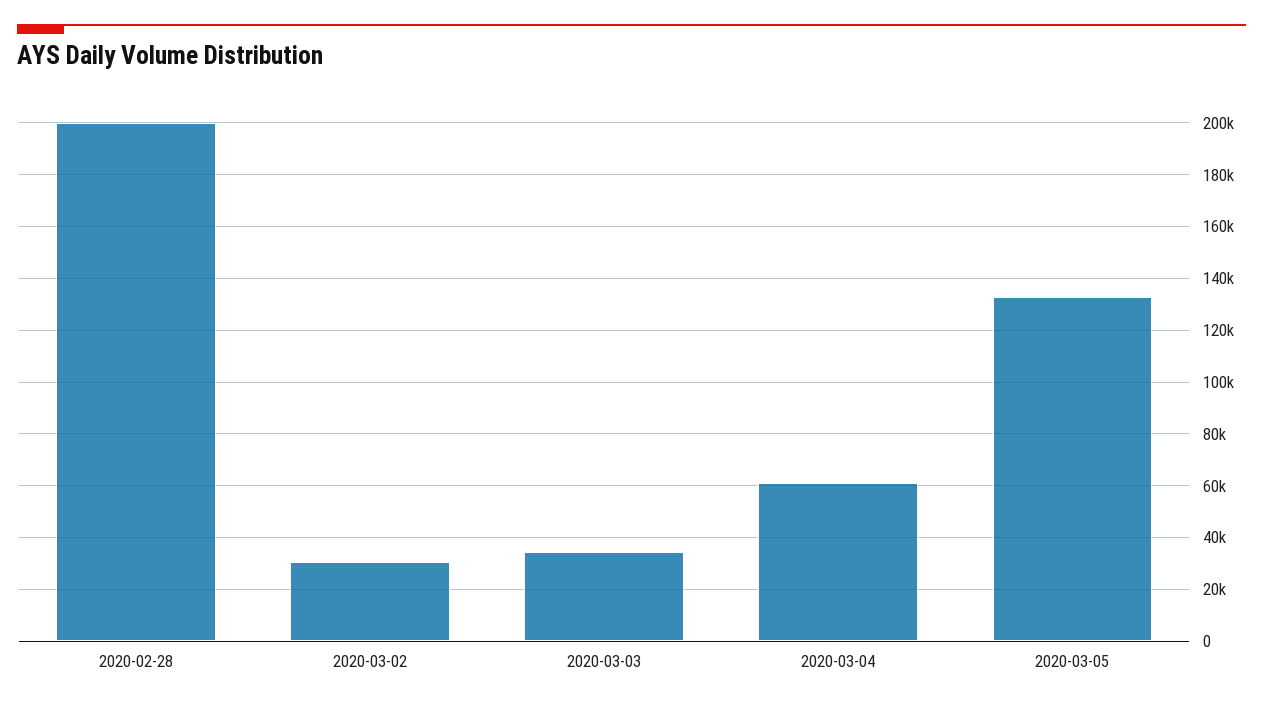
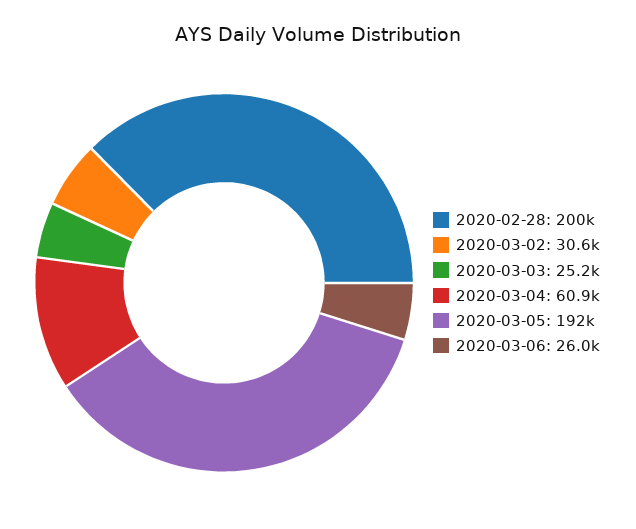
2020-03-03: 35000 -> 25200
2020-03-05: 132500 -> 192000
2020-03-06: none -> 26000

